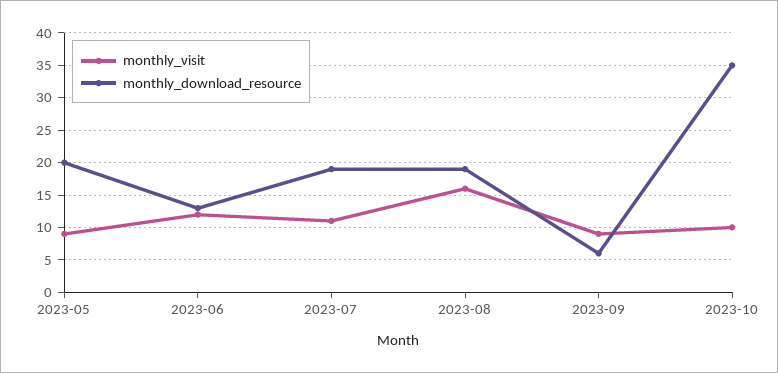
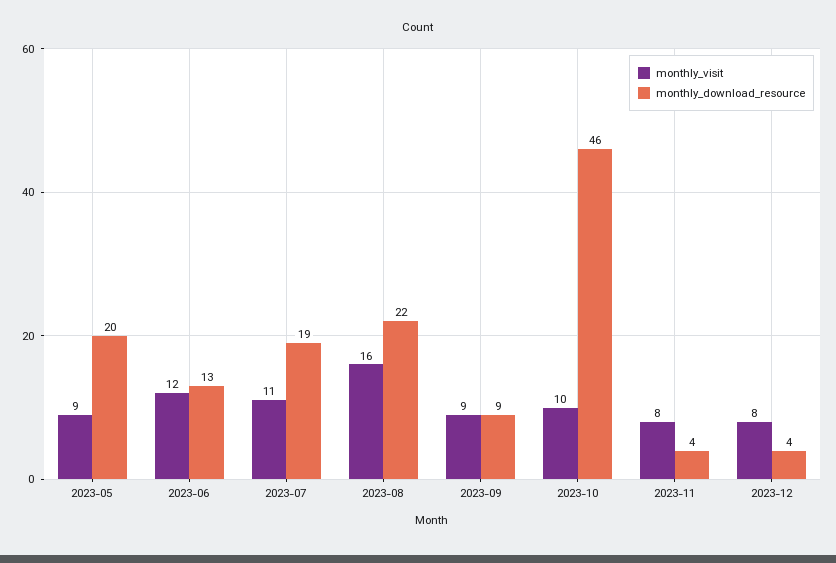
monthly_download_resource, 2023-08: 19 -> 22
monthly_download_resource, 2023-09: 6 -> 9
monthly_download_resource, 2023-10: 35 -> 46
monthly_visit, 2023-11: none -> 8
monthly_download_resource, 2023-11: none -> 4
monthly_visit, 2023-12: none -> 8
monthly_download_resource, 2023-12: none -> 4

